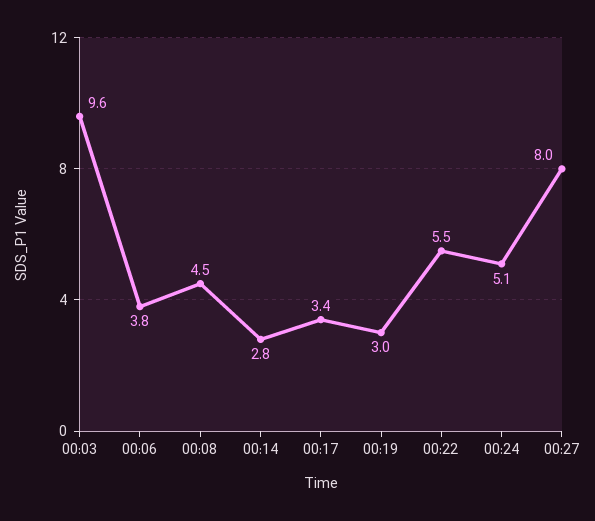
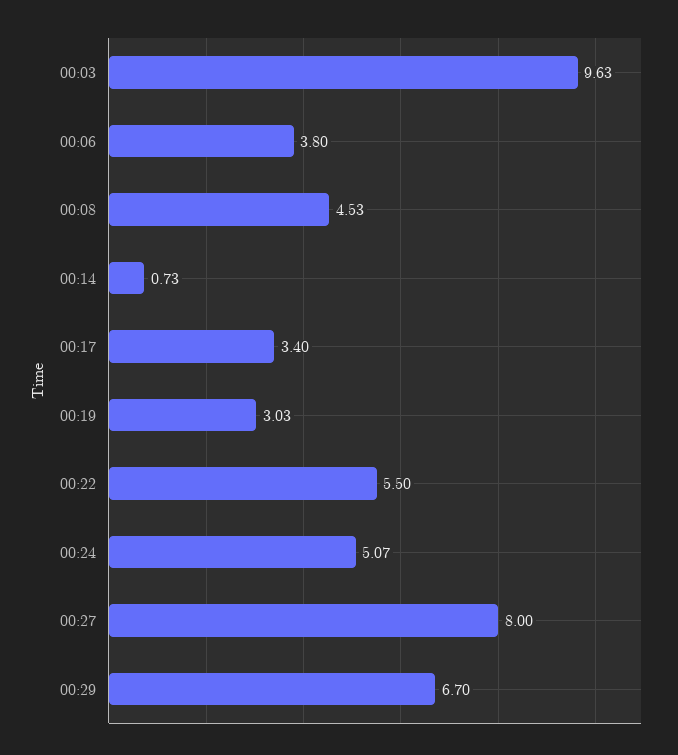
00:14: 2.8 -> 0.73
00:29: none -> 6.7

